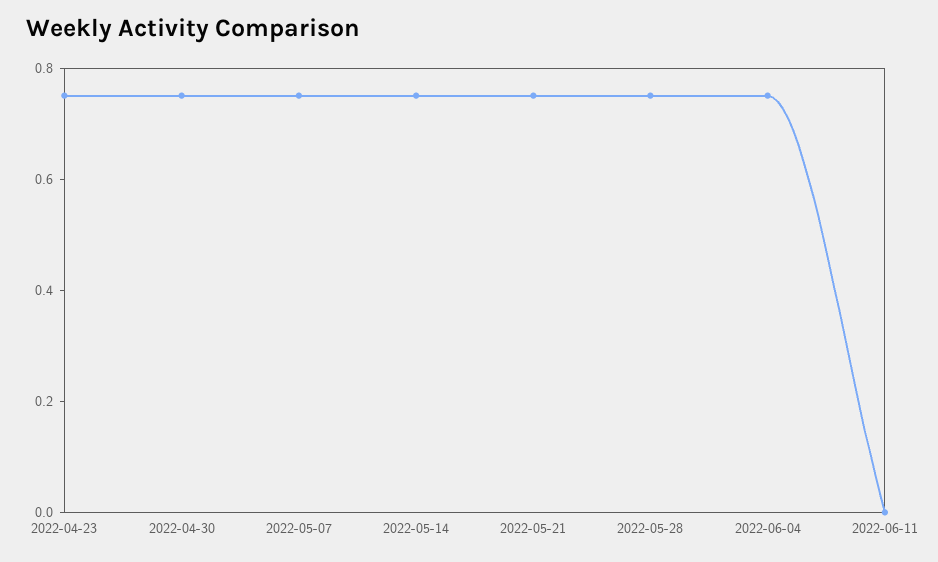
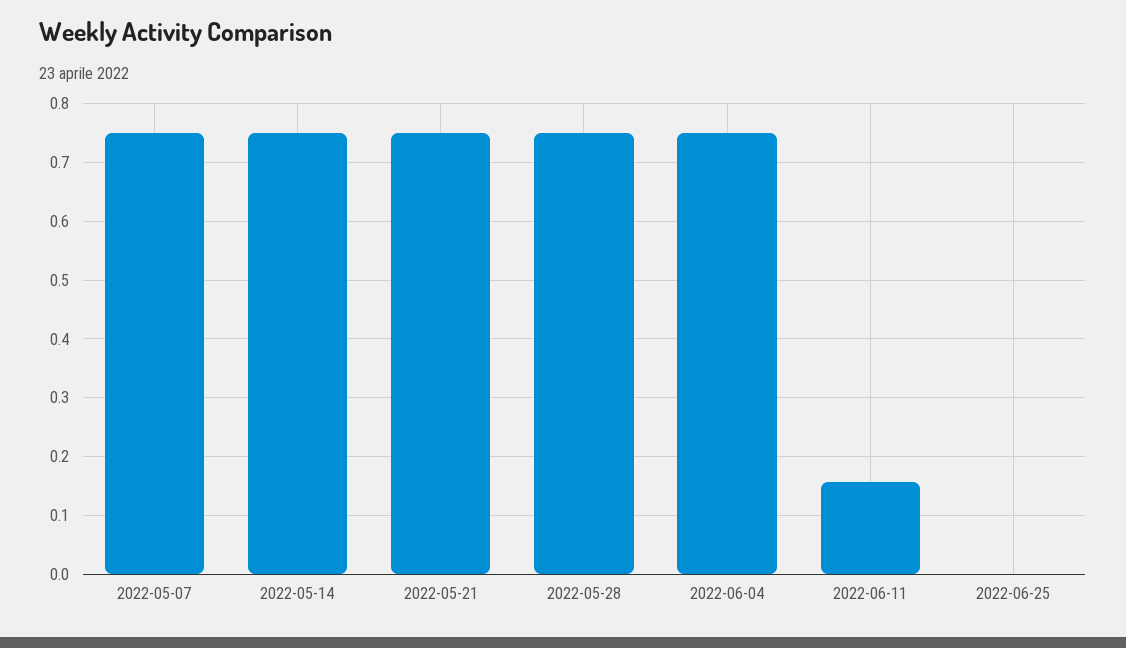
2022-04-23: 0.75 -> none
2022-04-30: 0.75 -> none
2022-06-11: 0 -> 0.16
2022-06-25: none -> 0

